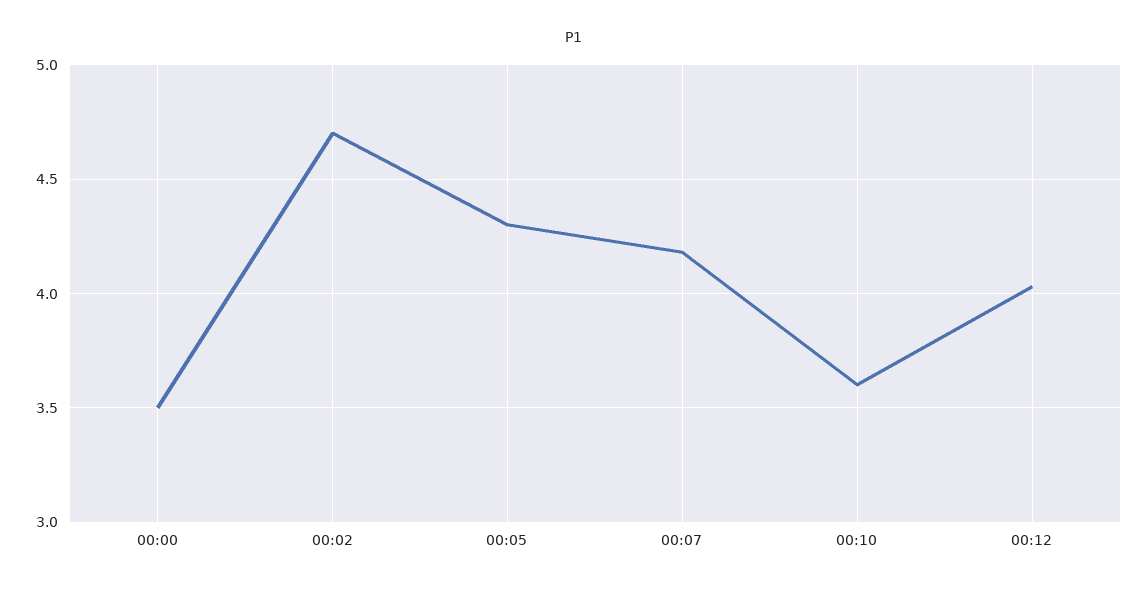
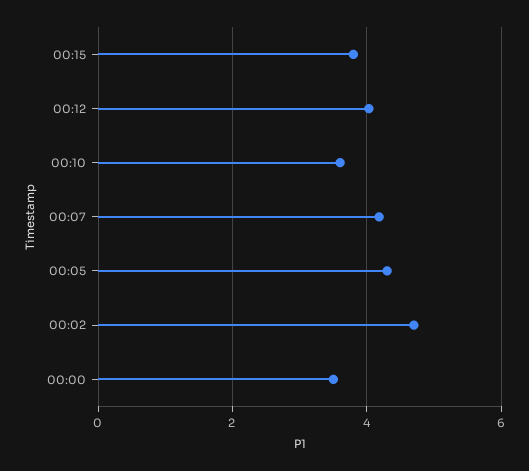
00:15: none -> 3.8

